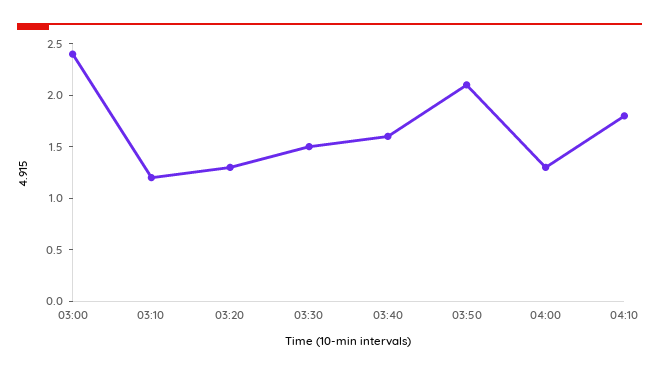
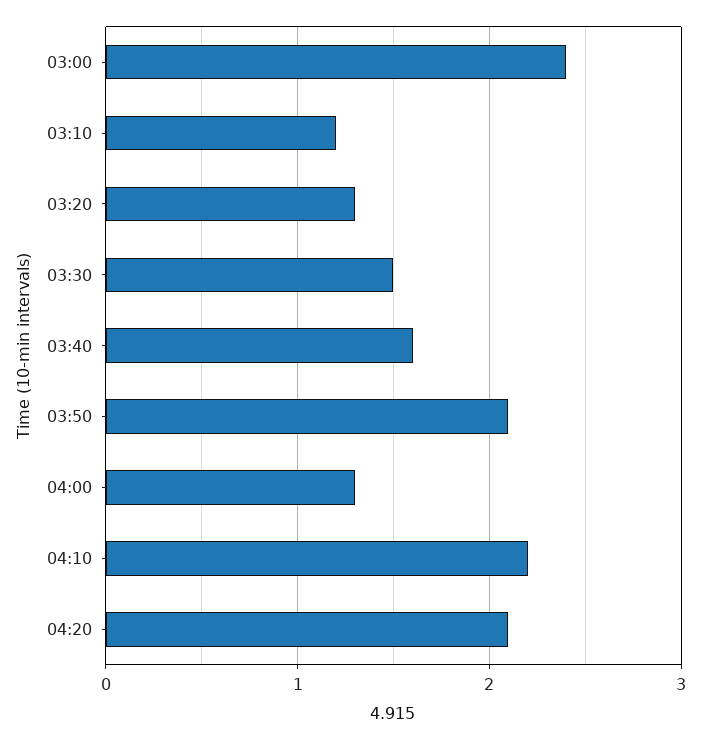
04:10: 1.8 -> 2.2
04:20: none -> 2.1

